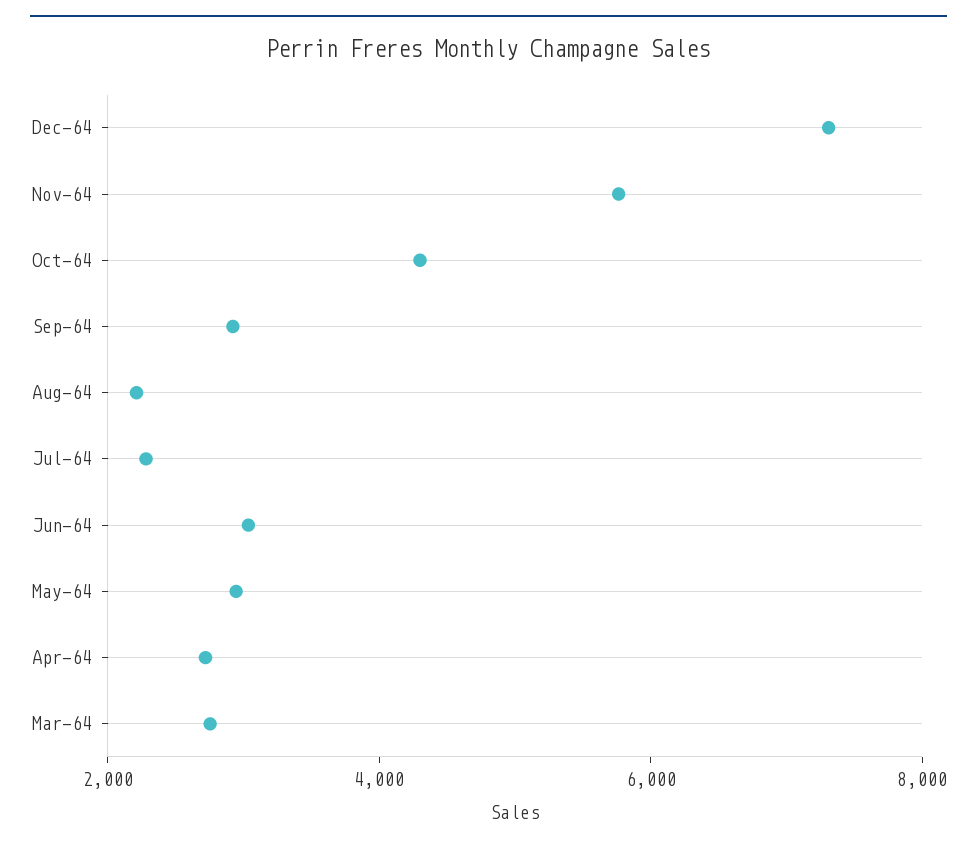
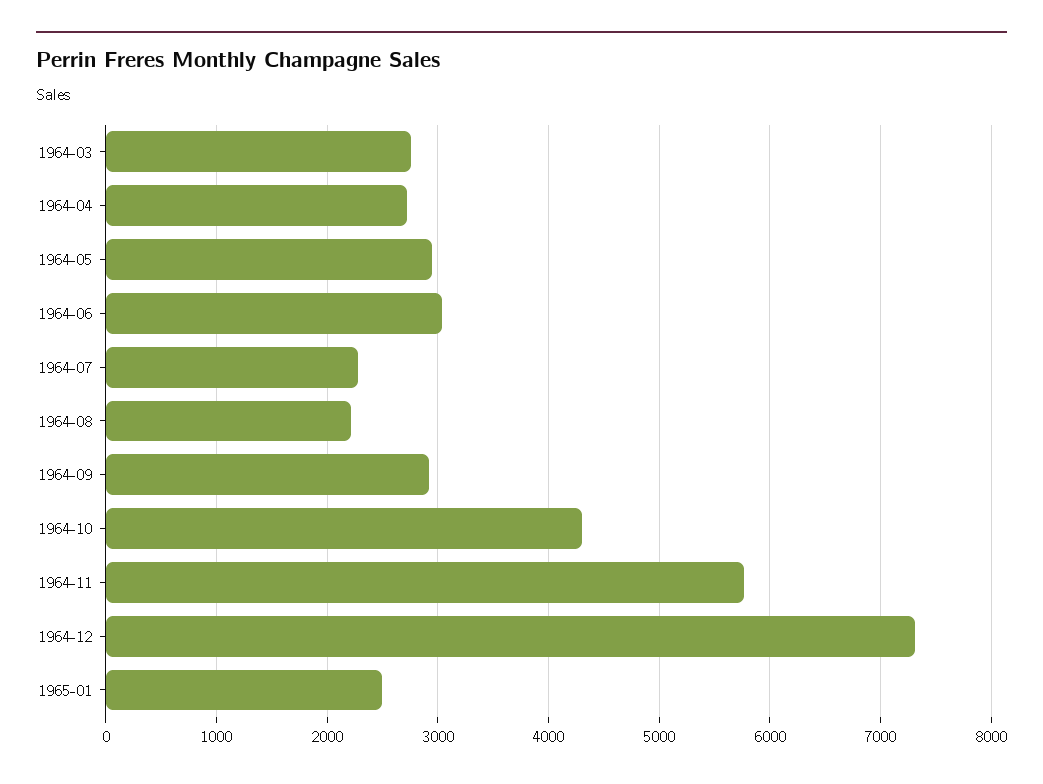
1965-01: none -> 2500

